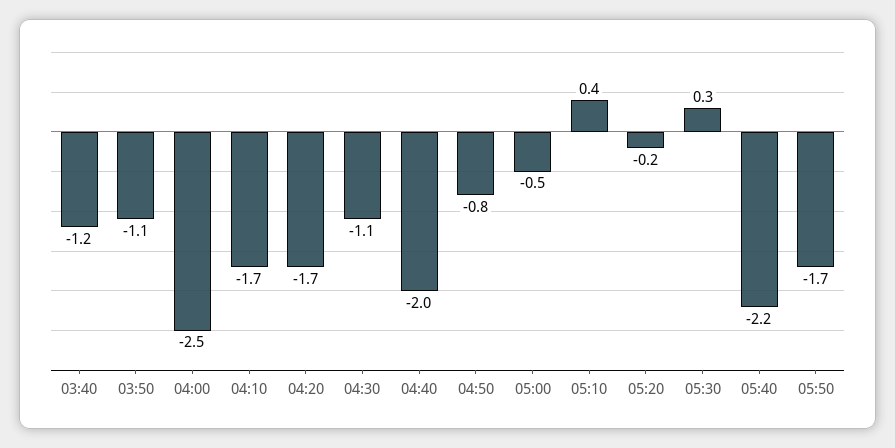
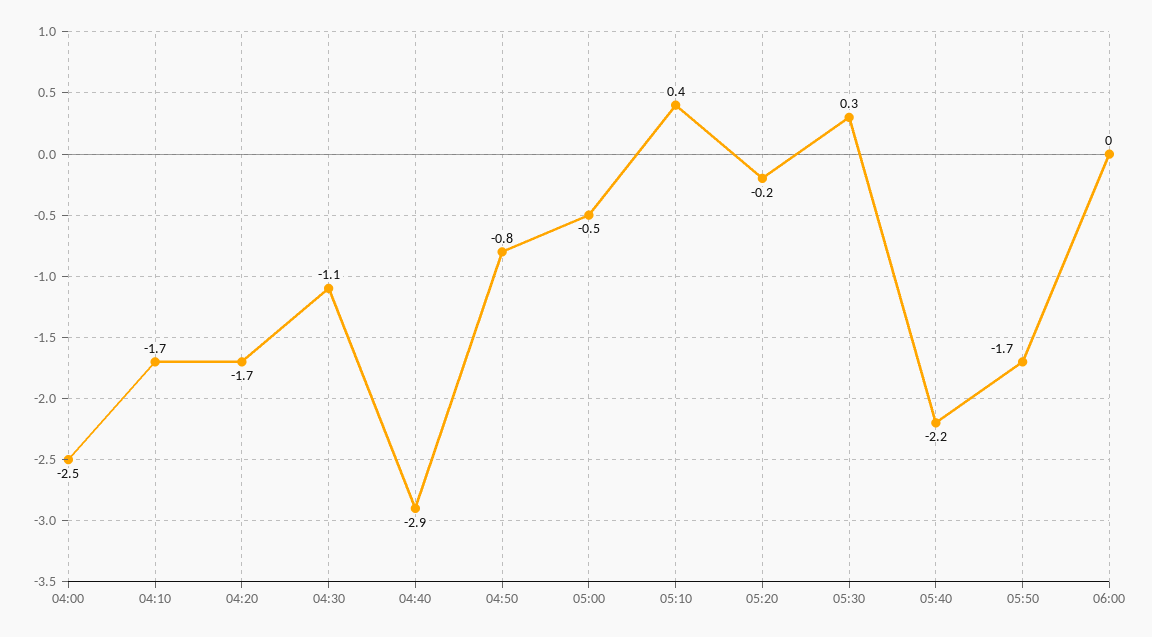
03:40: -1.2 -> none
03:50: -1.1 -> none
04:40: -2 -> -2.9
06:00: none -> 0

